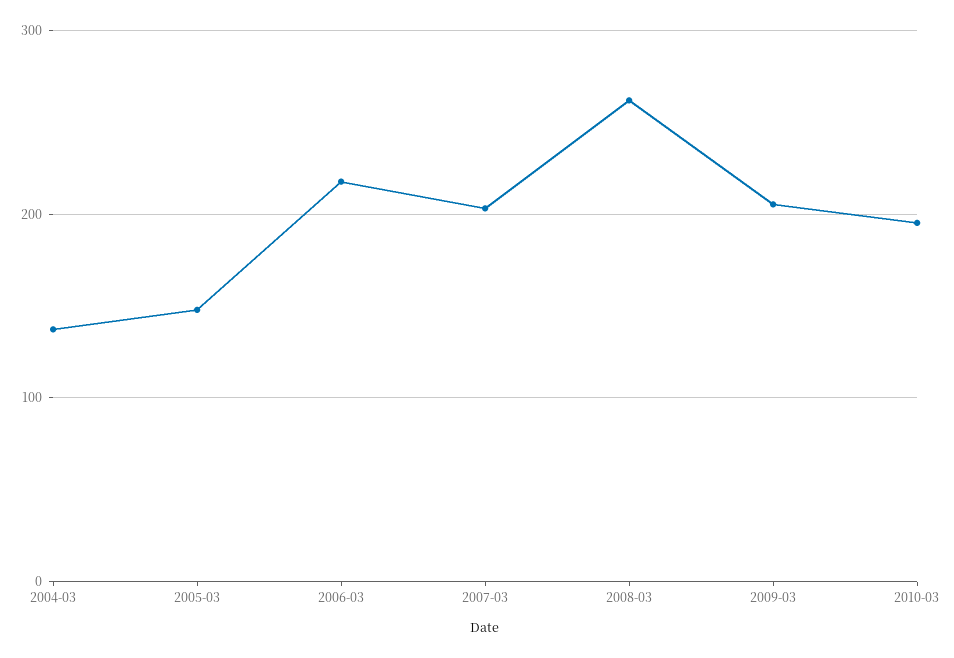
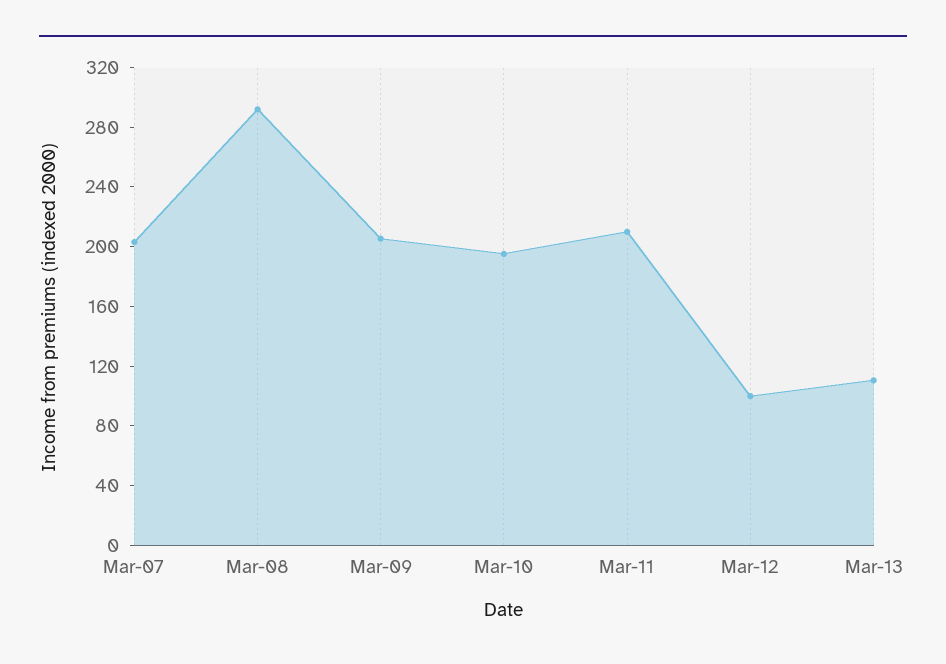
2004-03: 140 -> none
2005-03: 150 -> none
2006-03: 220 -> none
2008-03: 260 -> 290
Mar-11: none -> 210
Mar-12: none -> 100
Mar-13: none -> 110

